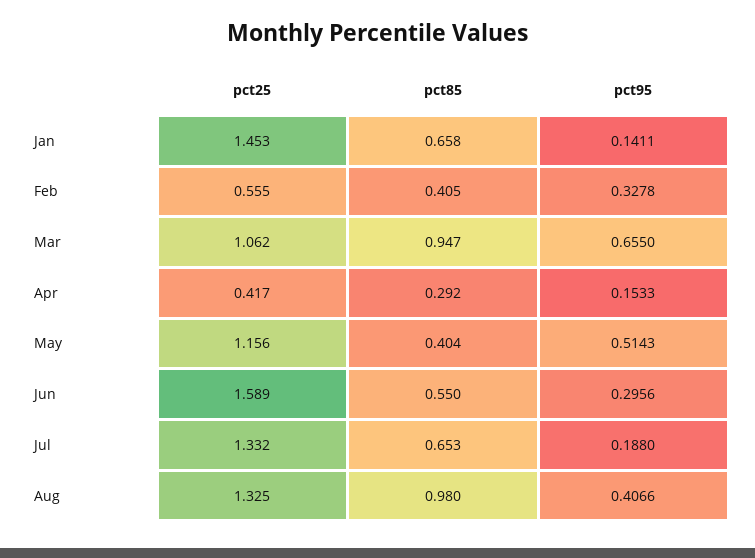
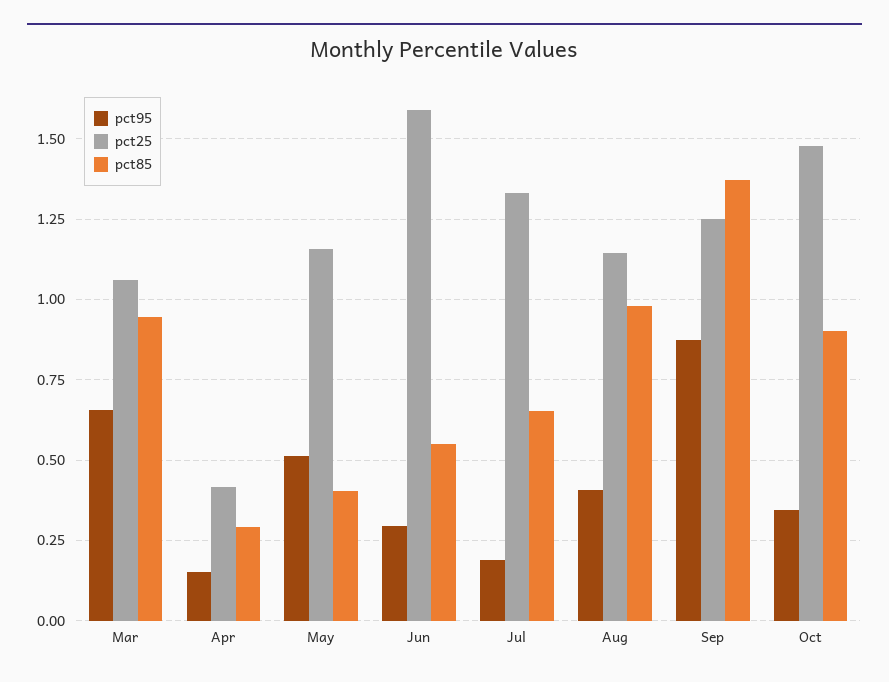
pct25, Jan: 1.453 -> none
pct85, Jan: 0.658 -> none
pct95, Jan: 0.1411 -> none
pct25, Feb: 0.555 -> none
pct85, Feb: 0.405 -> none
pct95, Feb: 0.3278 -> none
pct25, Aug: 1.325 -> 1.15
pct95, Sep: none -> 0.875
pct25, Sep: none -> 1.25
pct85, Sep: none -> 1.375
pct95, Oct: none -> 0.35
pct25, Oct: none -> 1.475
pct85, Oct: none -> 0.9

